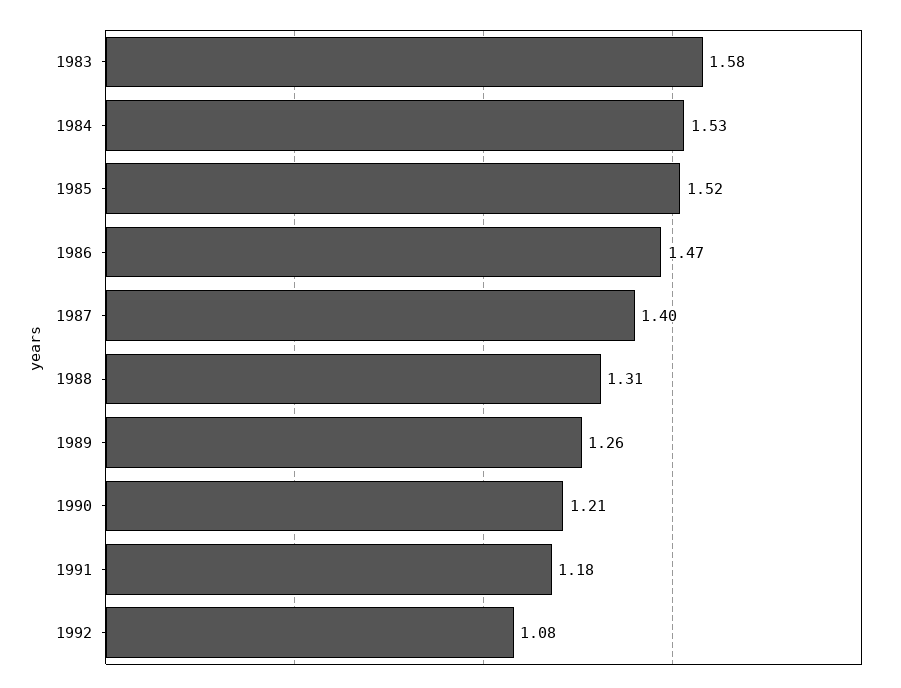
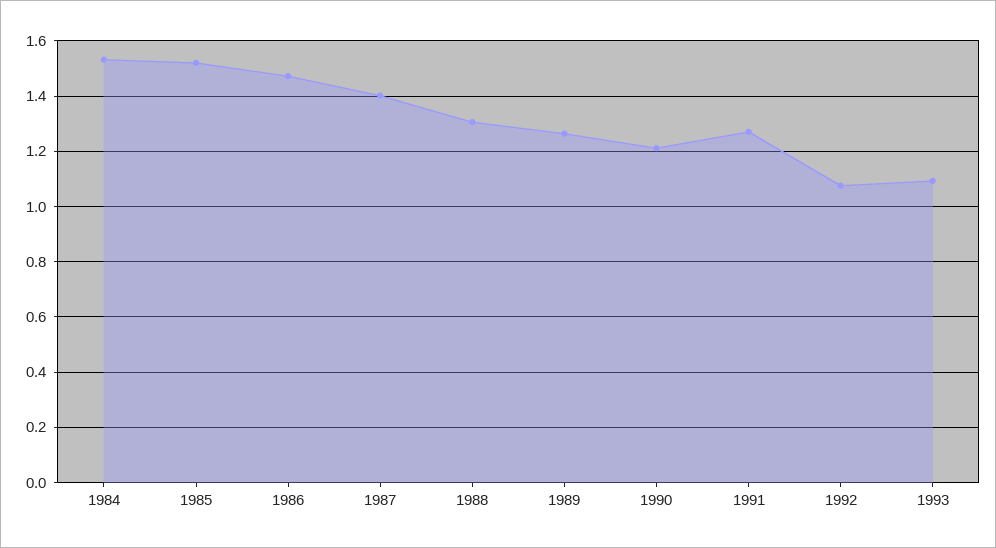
1983: 1.58 -> none
1991: 1.18 -> 1.275
1993: none -> 1.1

